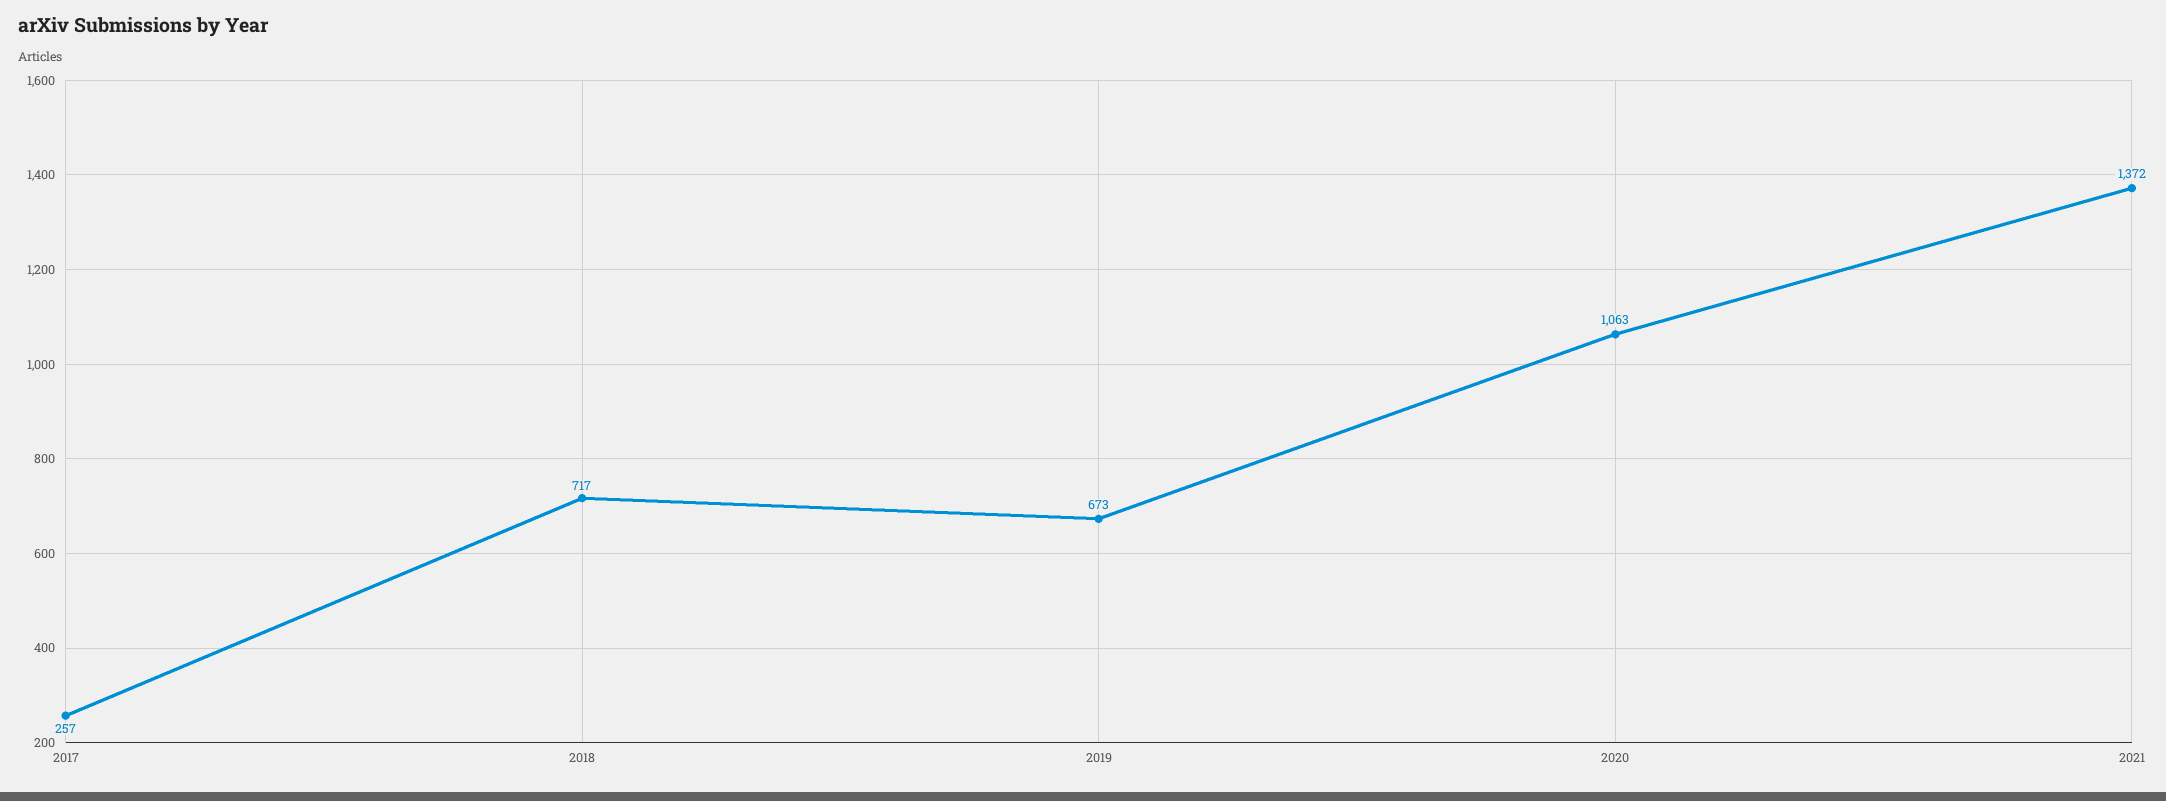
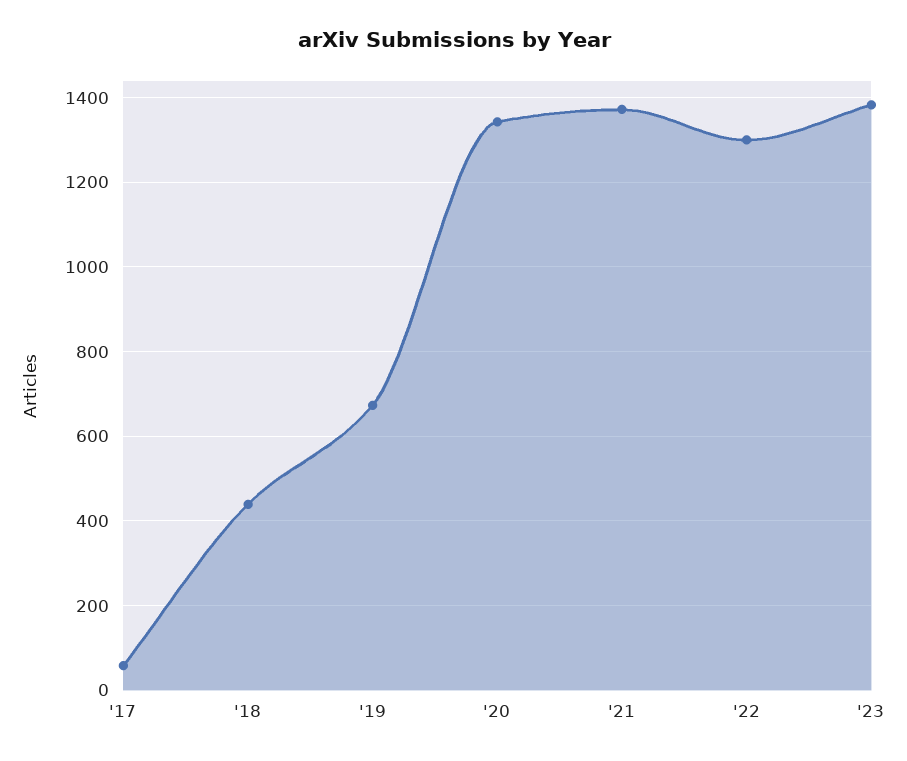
2017: 257 -> 60
2018: 717 -> 440
2020: 1063 -> 1340
'22: none -> 1300
'23: none -> 1380

